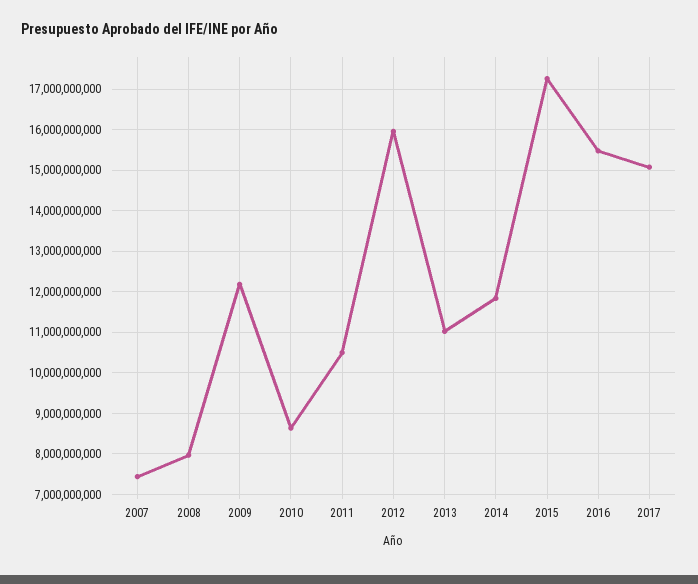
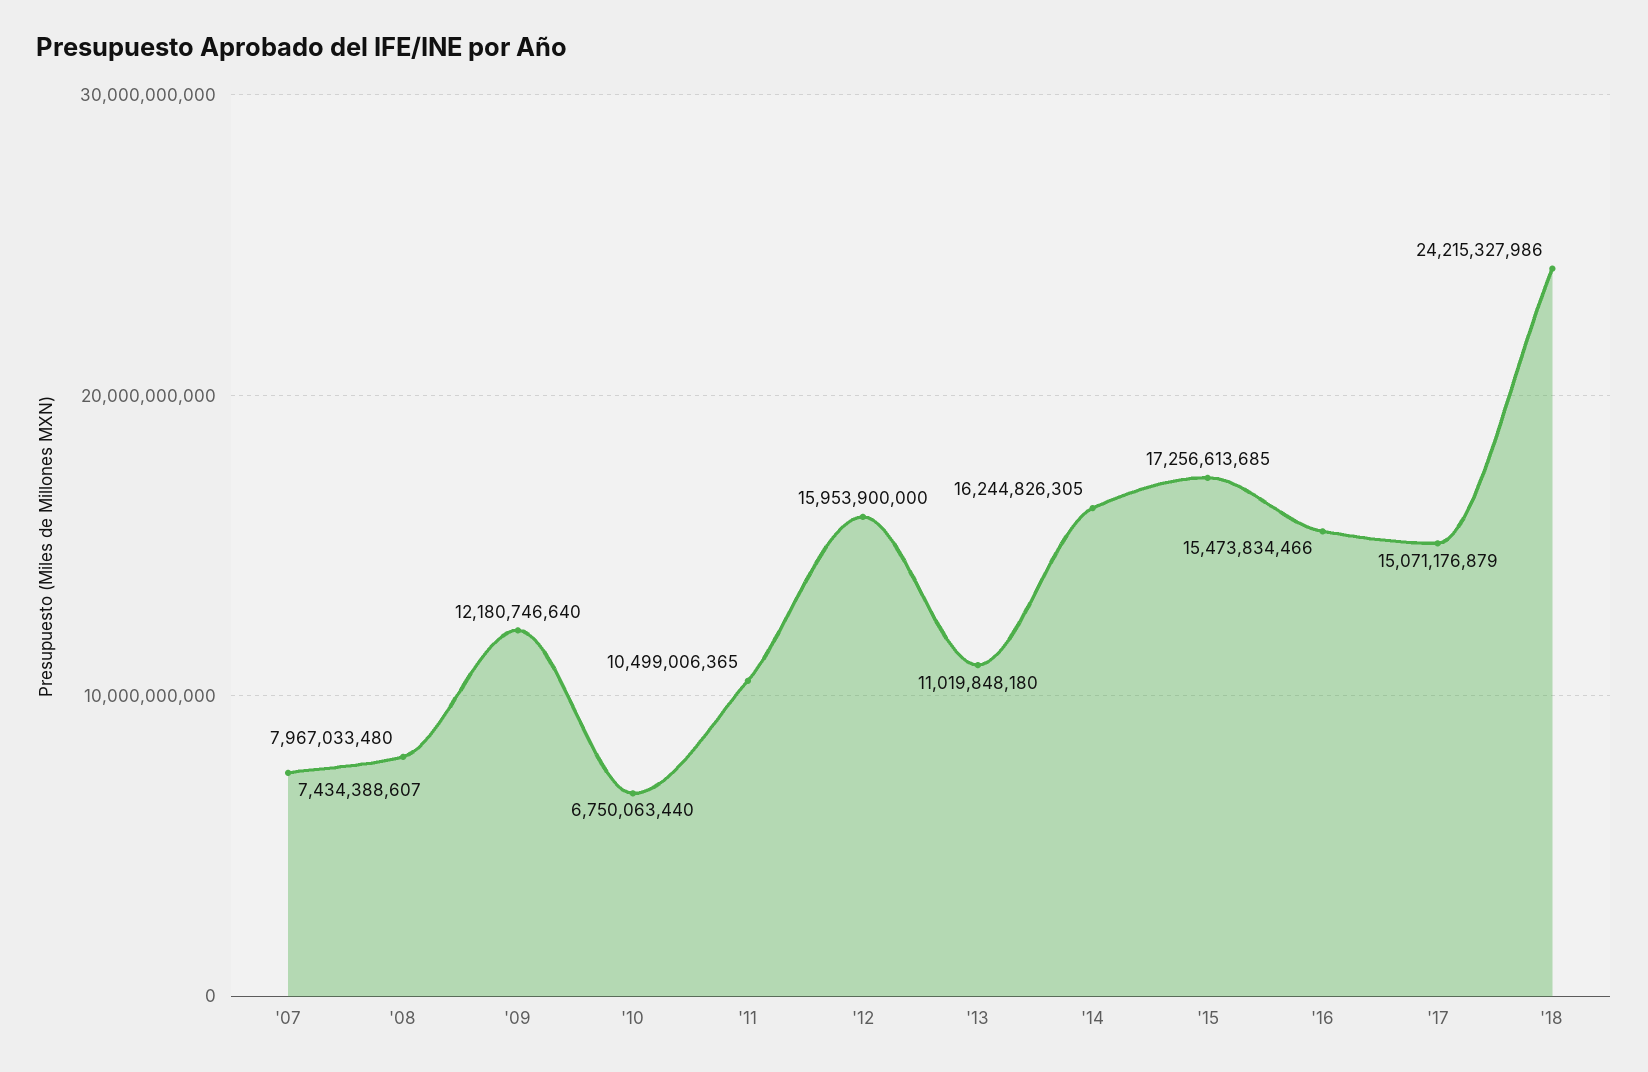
2010: 8600000000 -> 6750063440
2014: 11800000000 -> 16244826305
'18: none -> 24215327986

